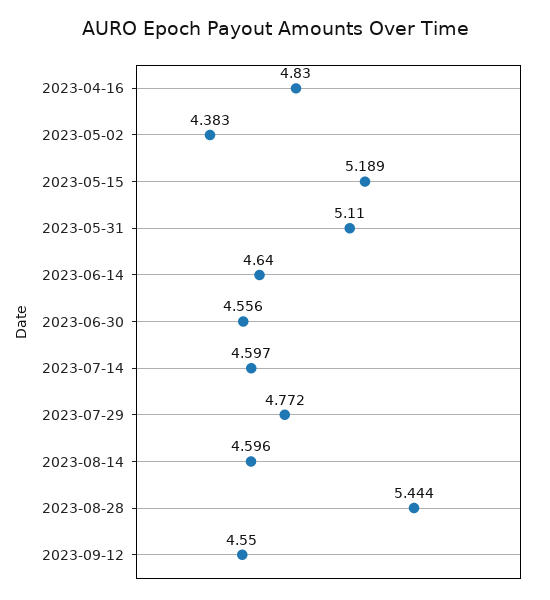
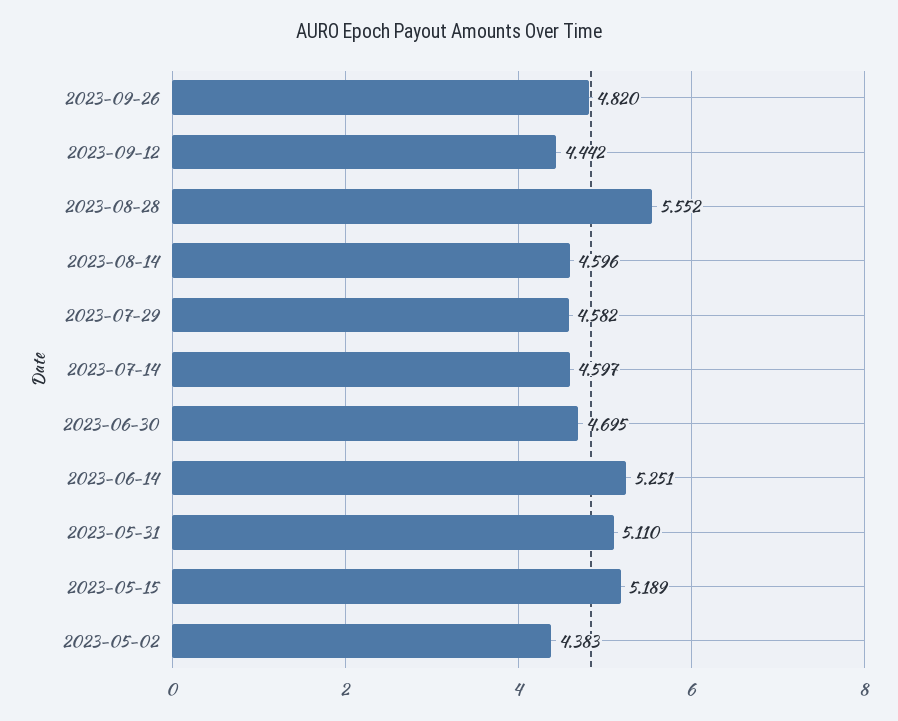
2023-04-16: 4.83 -> none
2023-06-14: 4.64 -> 5.251
2023-06-30: 4.556 -> 4.695
2023-07-29: 4.772 -> 4.582
2023-08-28: 5.444 -> 5.552
2023-09-12: 4.55 -> 4.442
2023-09-26: none -> 4.82

